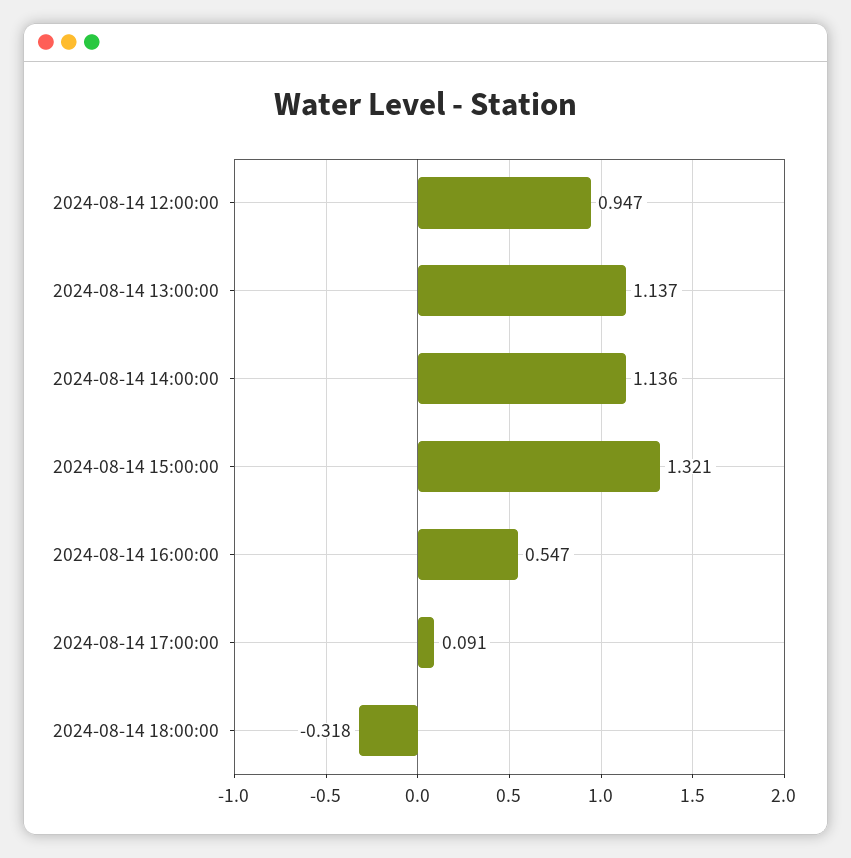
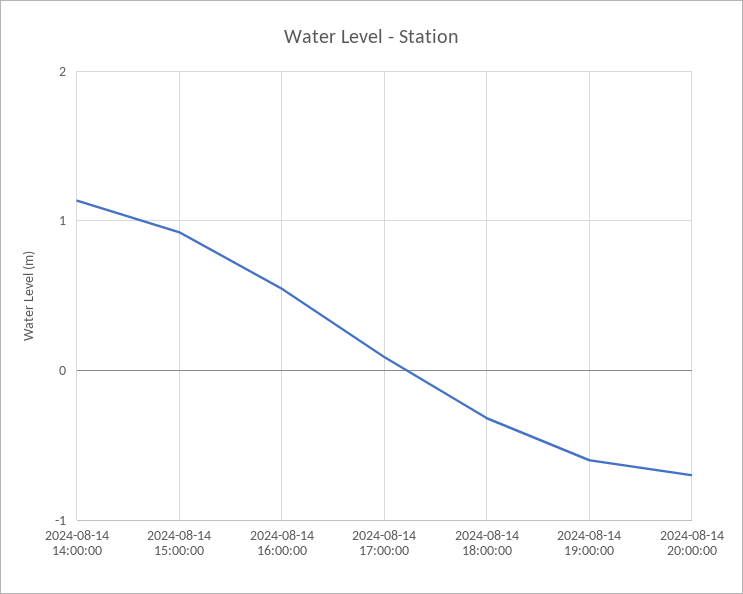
2024-08-14 12:00:00: 0.947 -> none
2024-08-14 13:00:00: 1.137 -> none
2024-08-14 15:00:00: 1.321 -> 0.9
2024-08-14 19:00:00: none -> -0.6
2024-08-14 20:00:00: none -> -0.7

